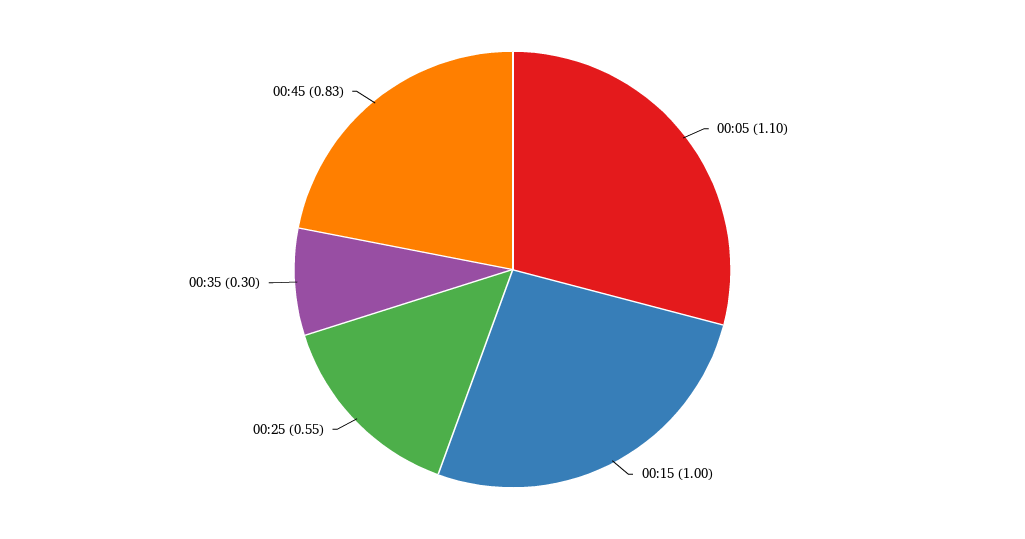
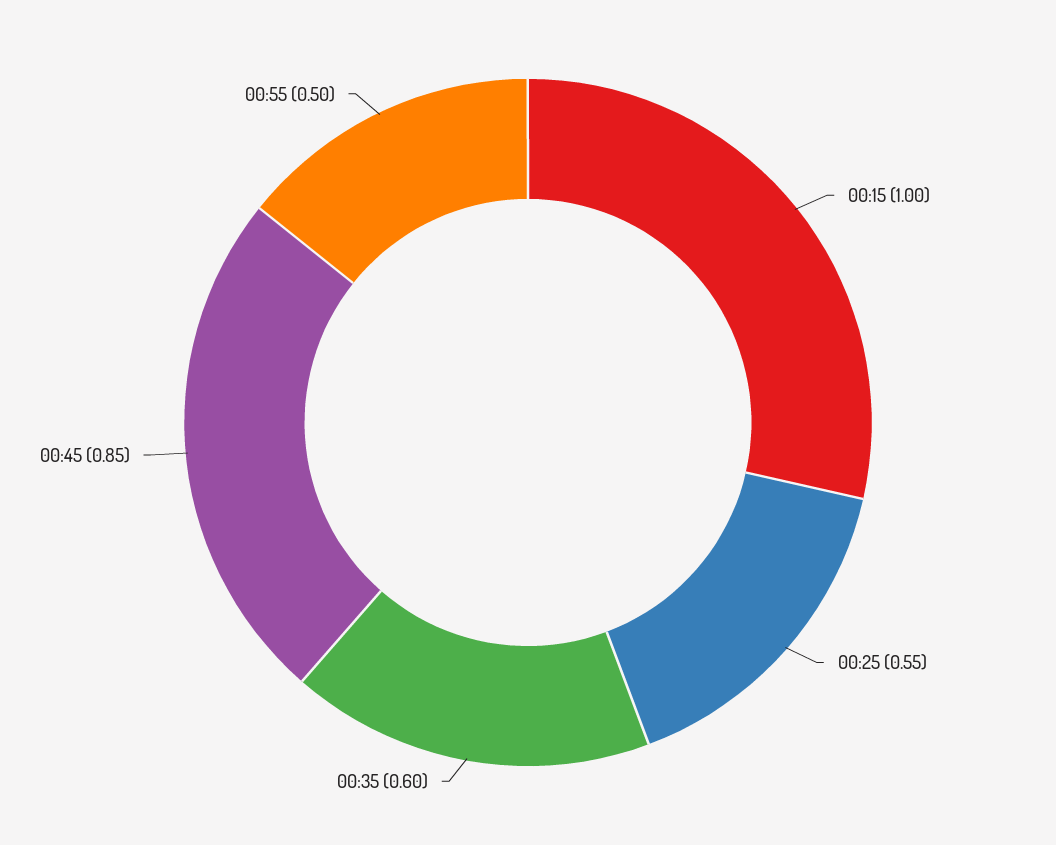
00:05: 1.1 -> none
00:35: 0.3 -> 0.6
00:45: 0.83 -> 0.85
00:55: none -> 0.5

